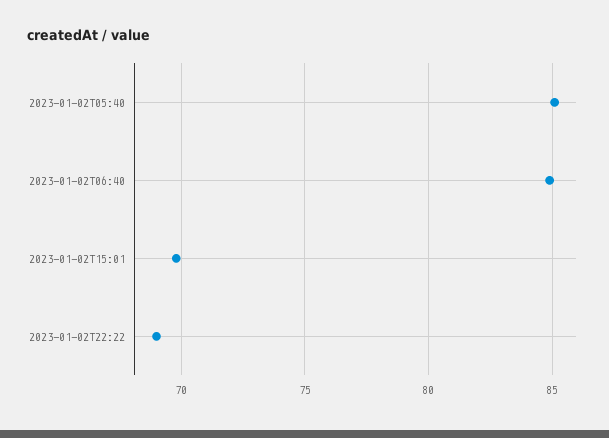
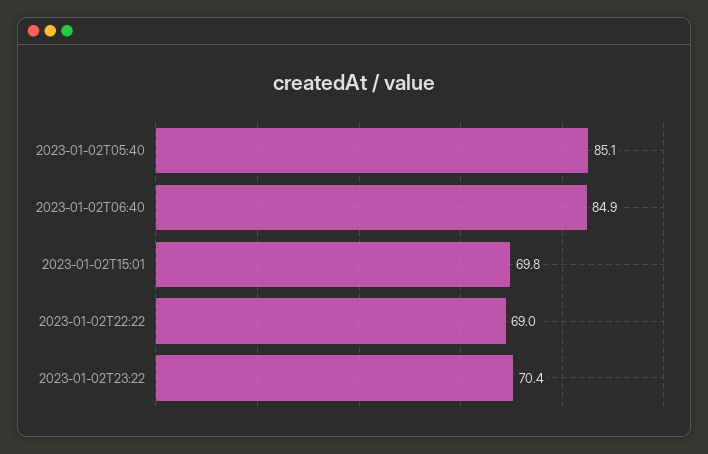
2023-01-02T23:22: none -> 70.4

